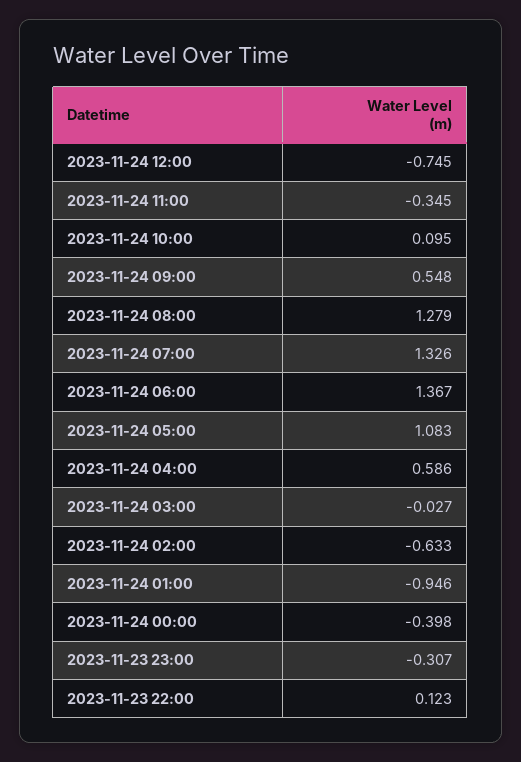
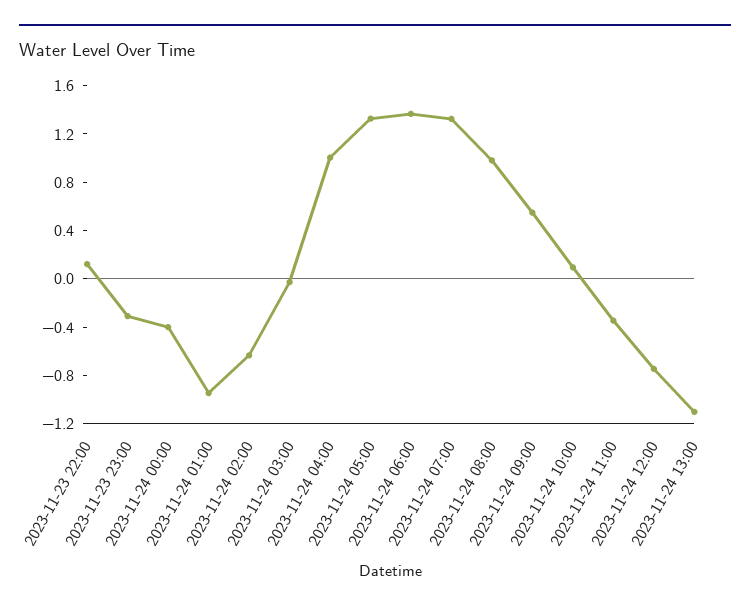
2023-11-24 08:00: 1.279 -> 1
2023-11-24 05:00: 1.083 -> 1.3
2023-11-24 04:00: 0.586 -> 1
2023-11-24 13:00: none -> -1.1

